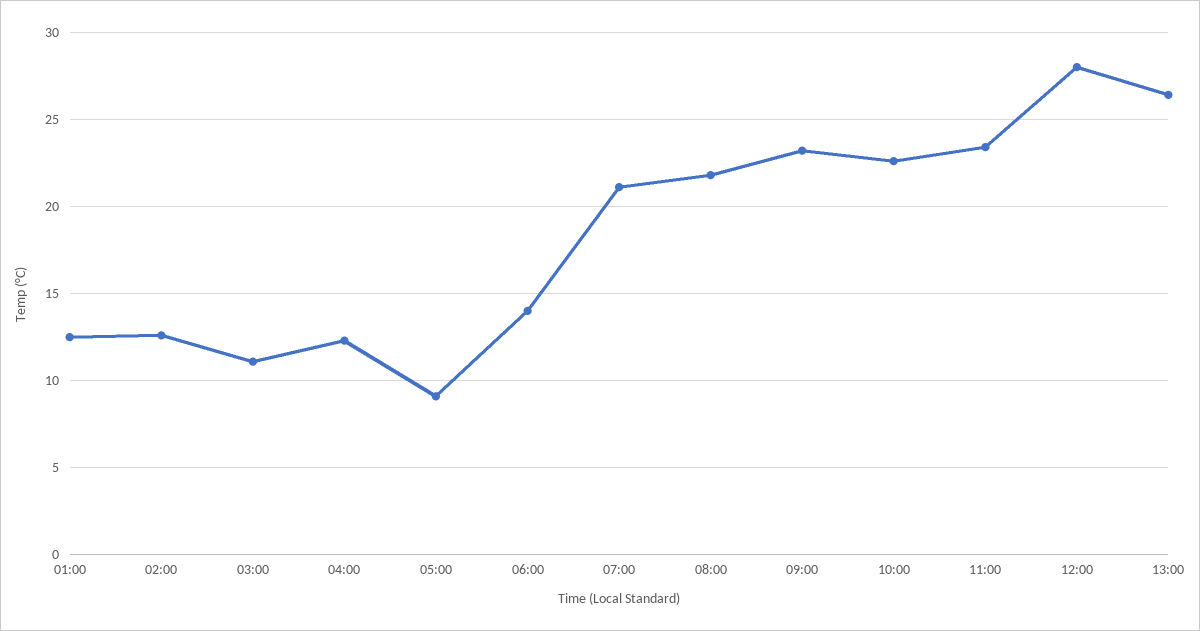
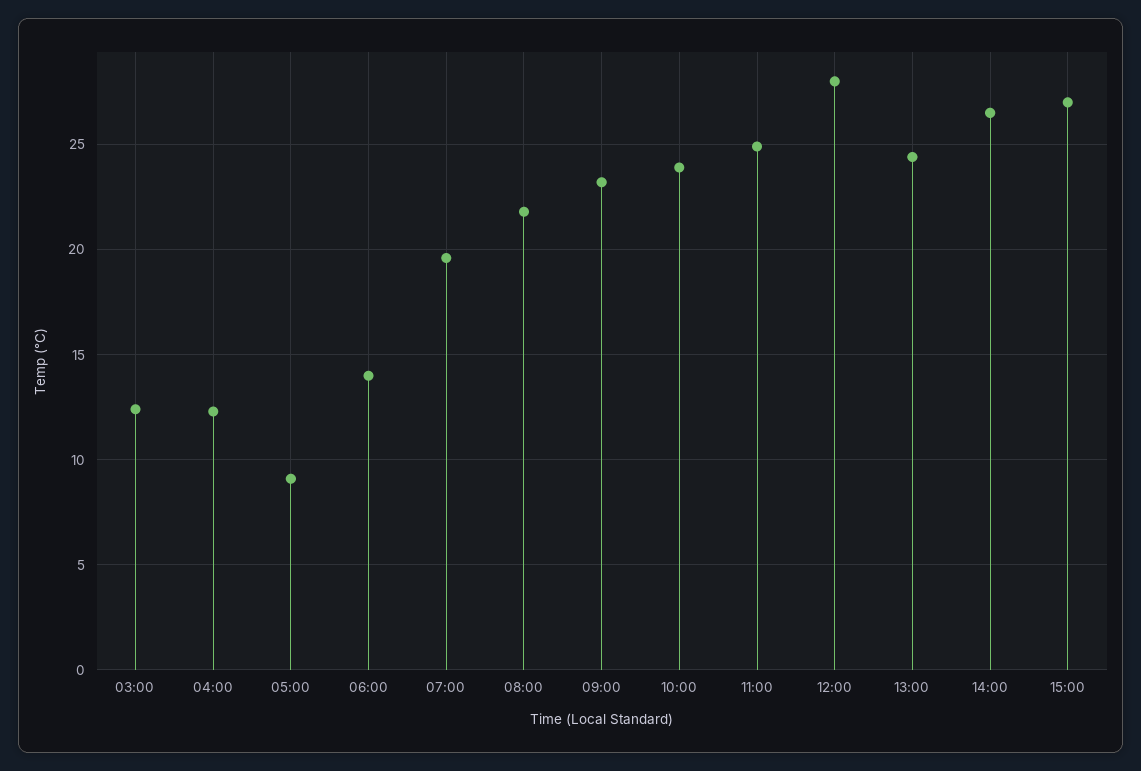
01:00: 12.5 -> none
02:00: 12.5 -> none
03:00: 11 -> 12.5
07:00: 21 -> 19.5
10:00: 22.5 -> 24
11:00: 23.5 -> 25
13:00: 26.5 -> 24.5
14:00: none -> 26.5
15:00: none -> 27

